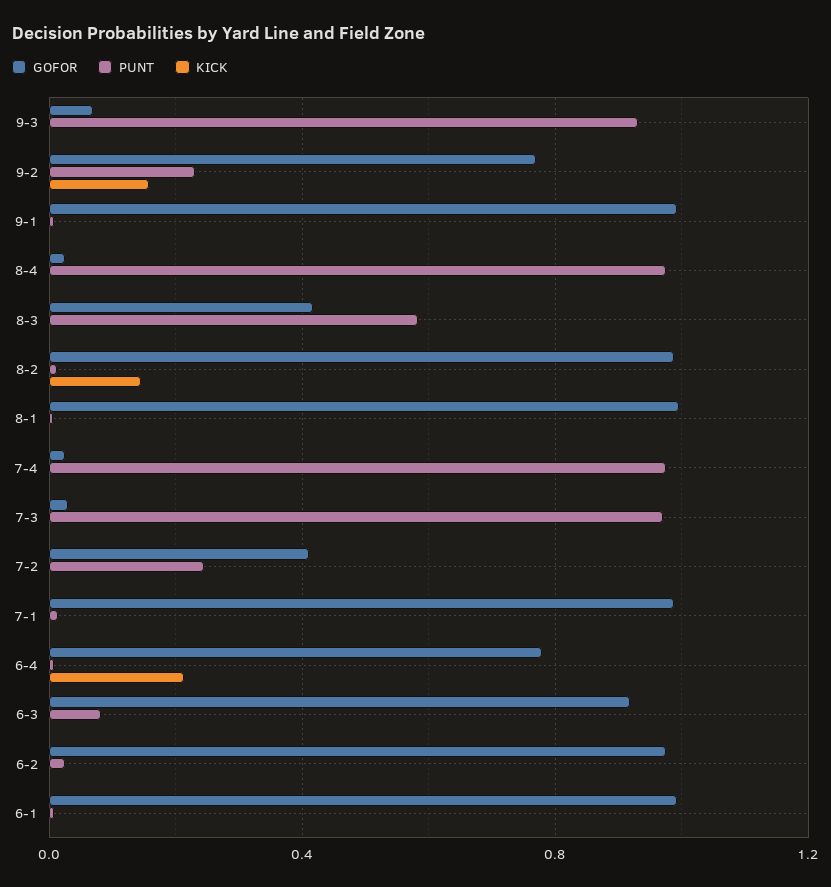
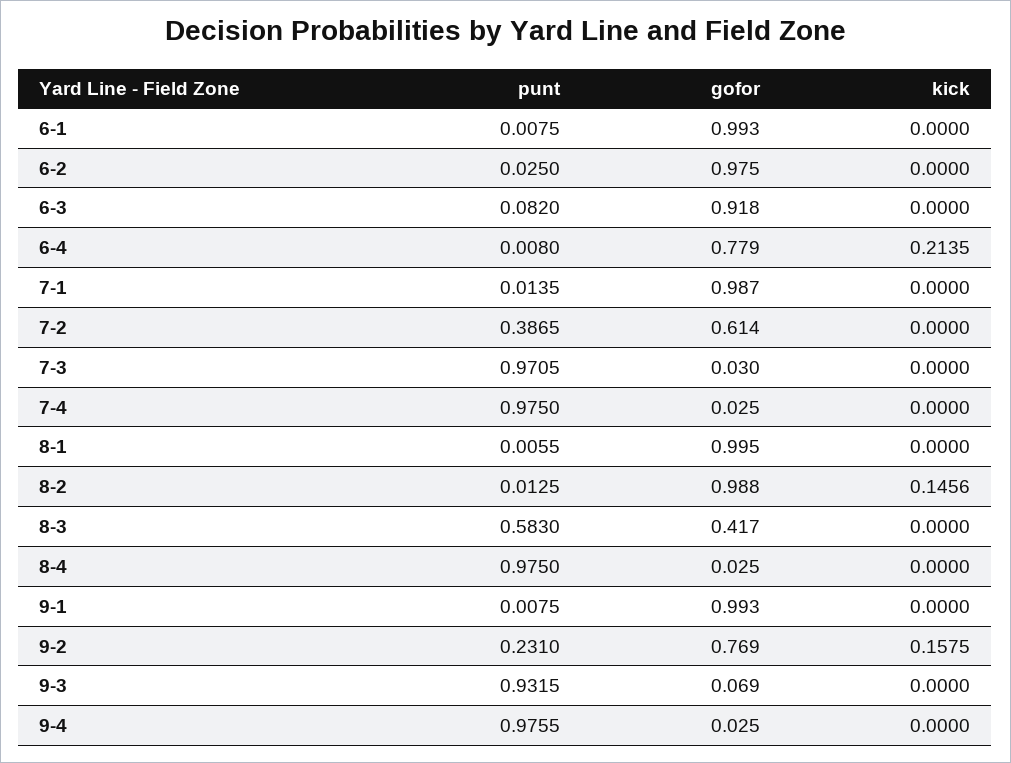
GOFOR, 7-2: 0.4 -> 0.614
PUNT, 7-2: 0.25 -> 0.3865
PUNT, 9-4: none -> 0.9755
GOFOR, 9-4: none -> 0.025
KICK, 9-4: none -> 0

